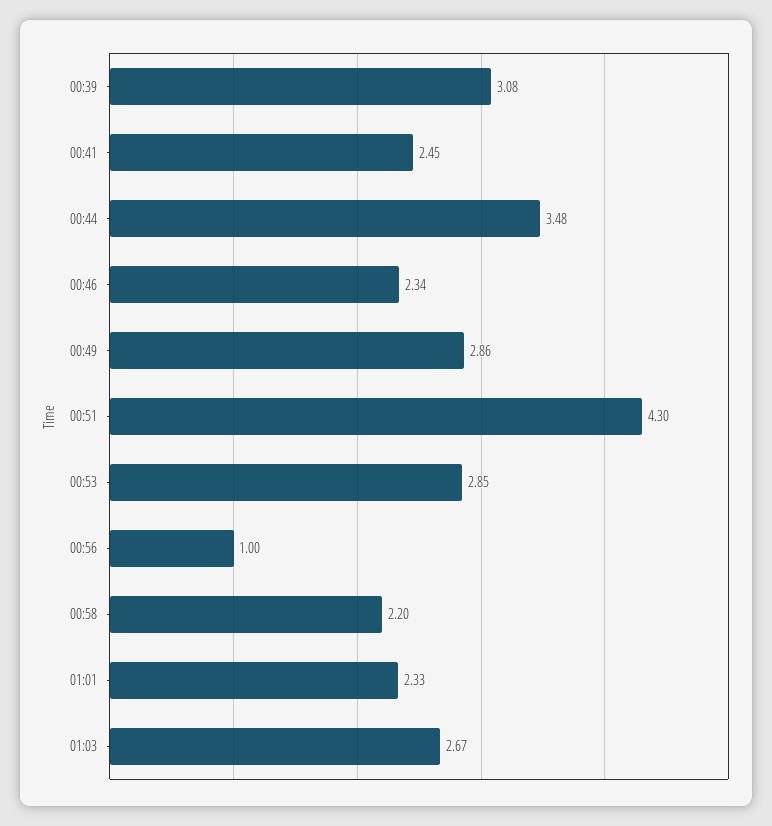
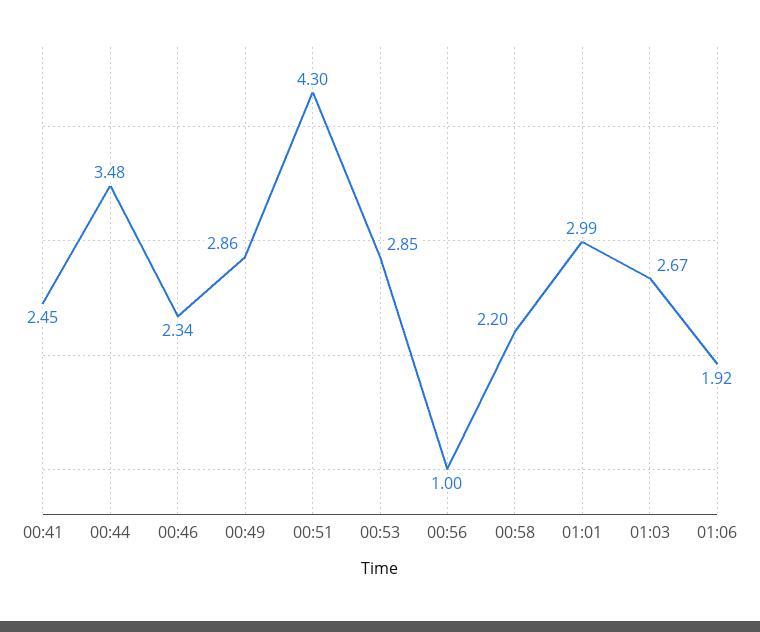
00:39: 3.08 -> none
01:01: 2.33 -> 2.99
01:06: none -> 1.92

